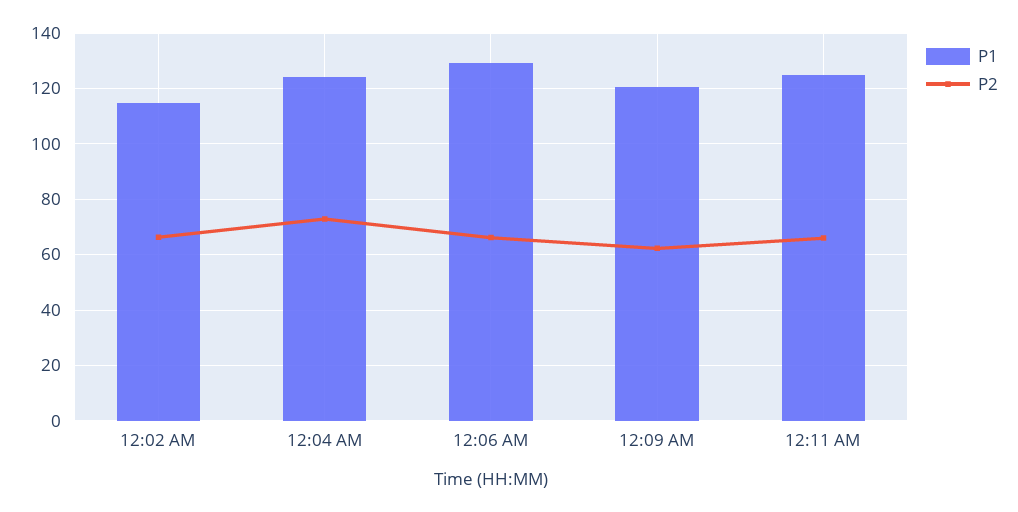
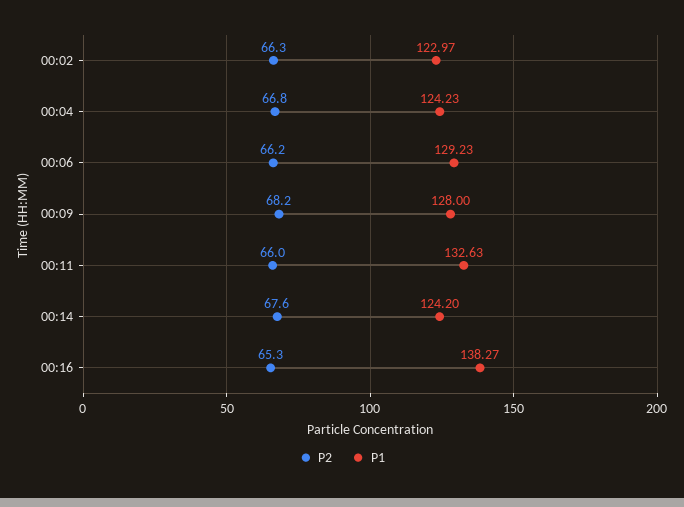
P1, 12:02 AM: 115 -> 122.97
P2, 12:04 AM: 72.5 -> 66.8
P1, 12:09 AM: 120 -> 128
P2, 12:09 AM: 62.5 -> 68.2
P1, 12:11 AM: 125 -> 132.63
P2, 00:14: none -> 67.6
P1, 00:14: none -> 124.2
P2, 00:16: none -> 65.3
P1, 00:16: none -> 138.27

